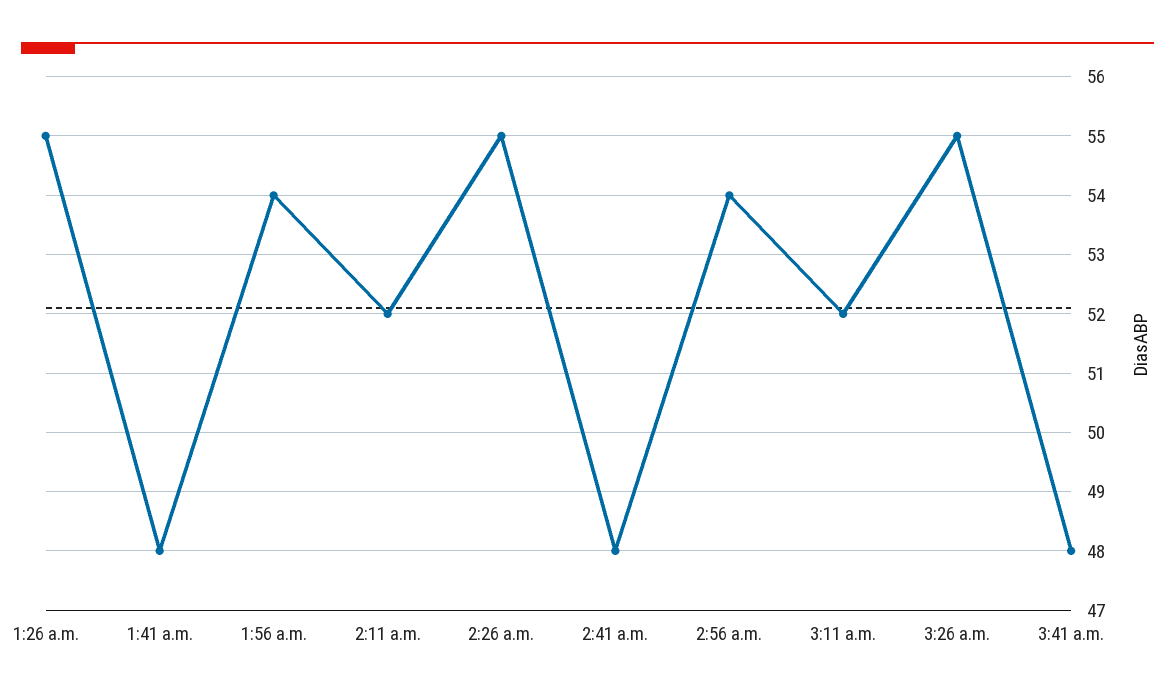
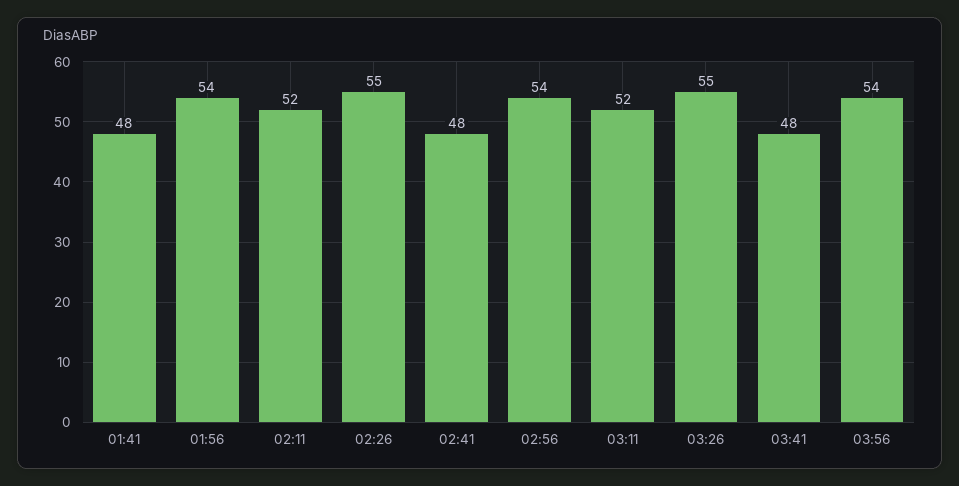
1:26 a.m.: 55 -> none
03:56: none -> 54

